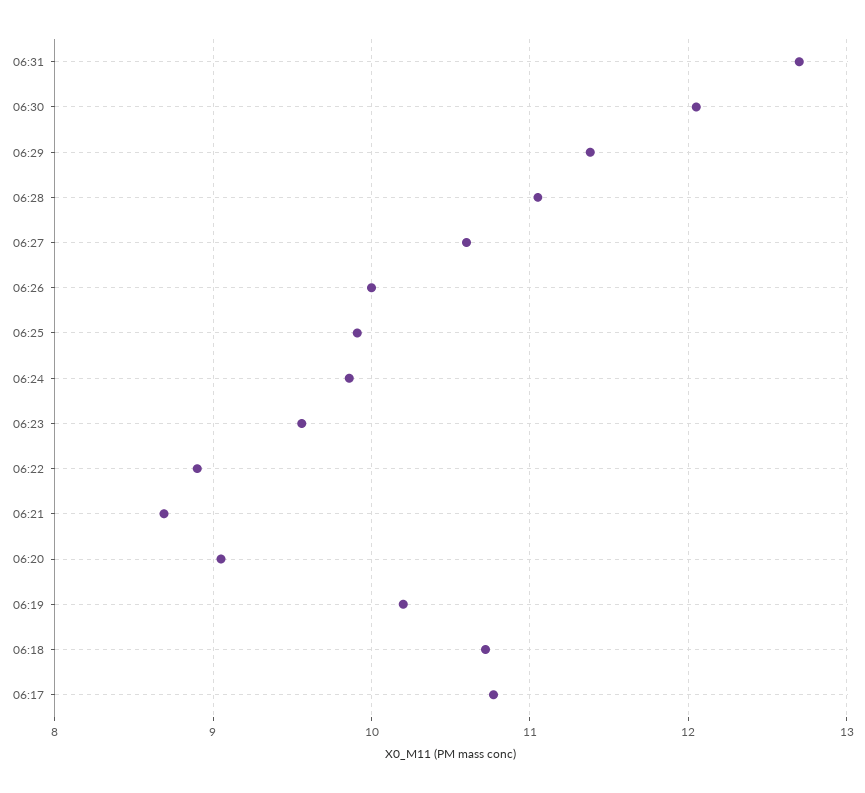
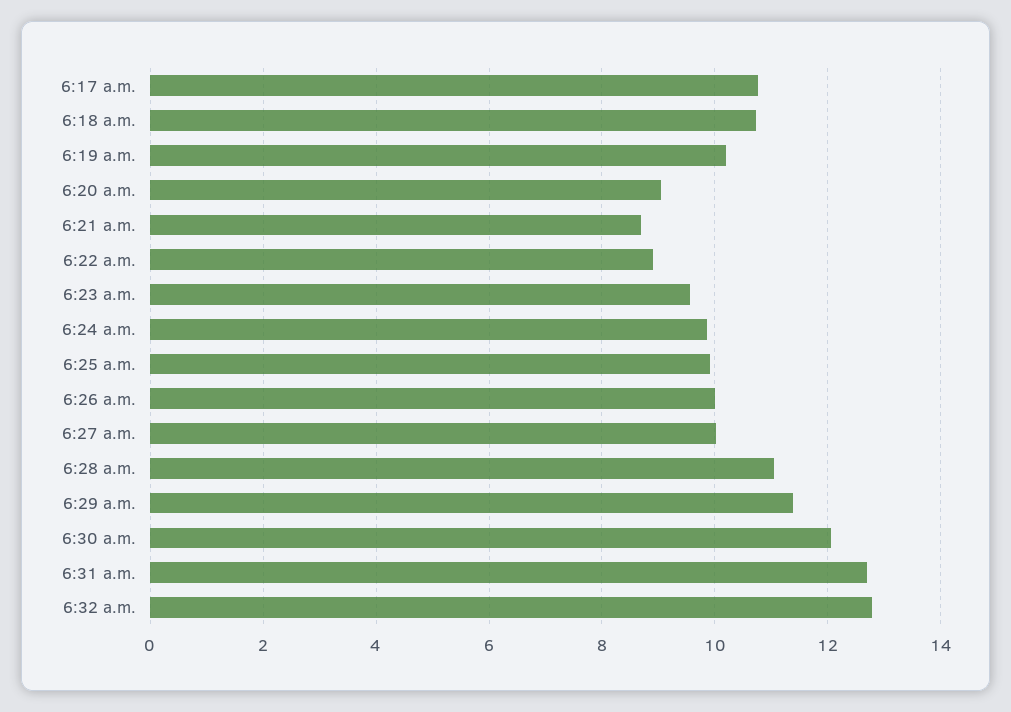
06:27: 10.6 -> 10
6:32 a.m.: none -> 12.8

